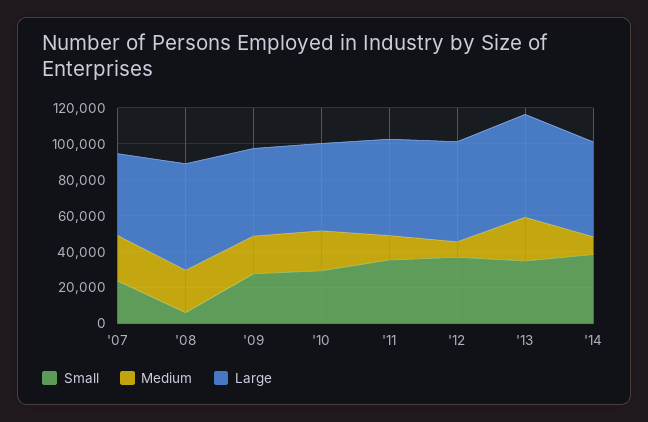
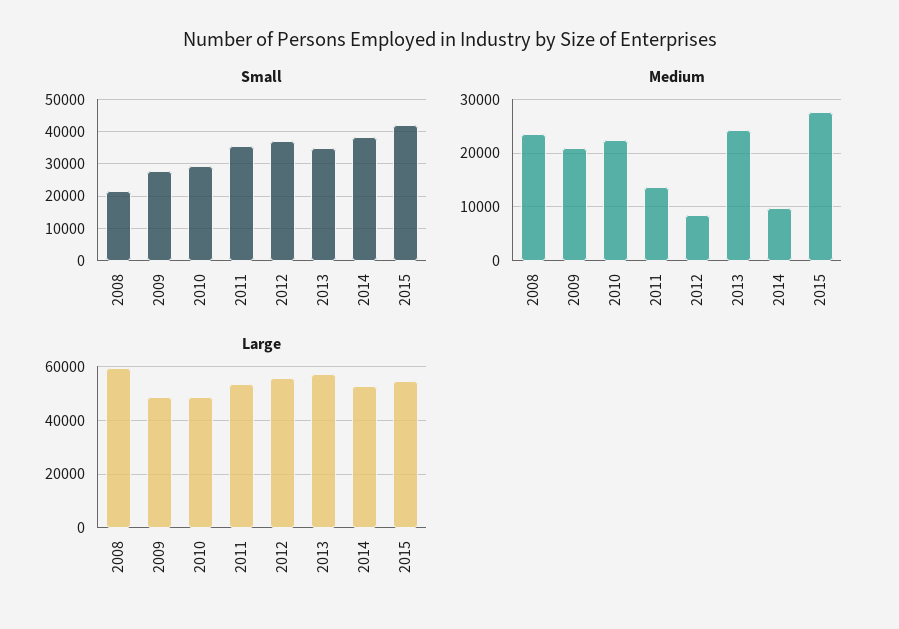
Small, '07: 25000 -> none
Medium, '07: 25000 -> none
Large, '07: 45000 -> none
Small, '08: 5000 -> 22000
Small, 2015: none -> 42000
Medium, 2015: none -> 28000
Large, 2015: none -> 55000

